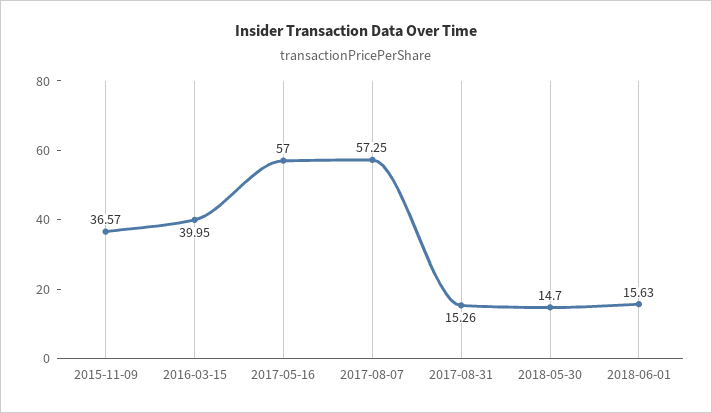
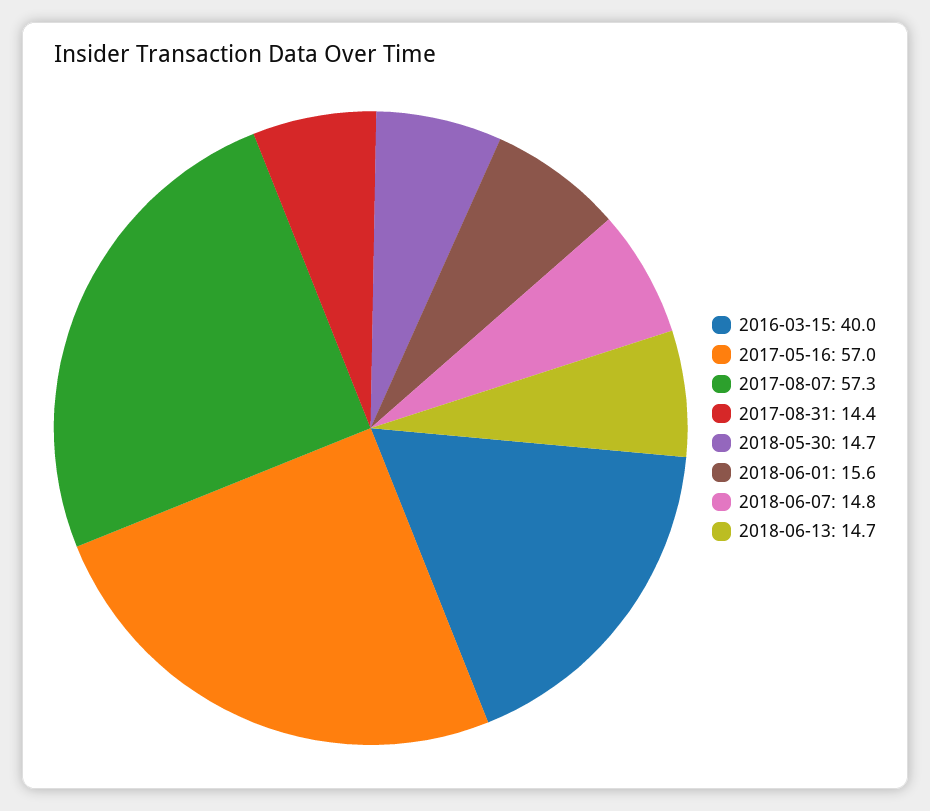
2015-11-09: 36.57 -> none
2017-08-31: 15.26 -> 14.4
2018-06-07: none -> 14.8
2018-06-13: none -> 14.7

